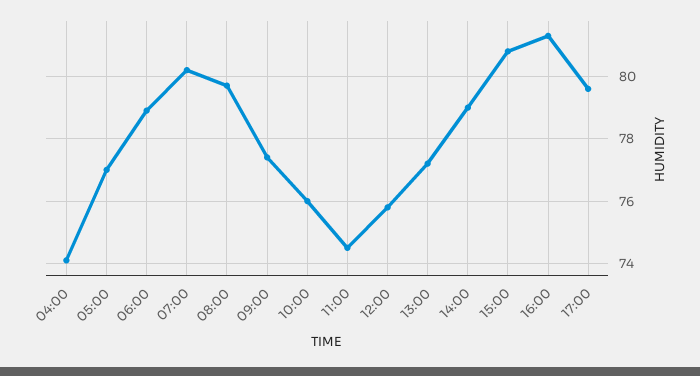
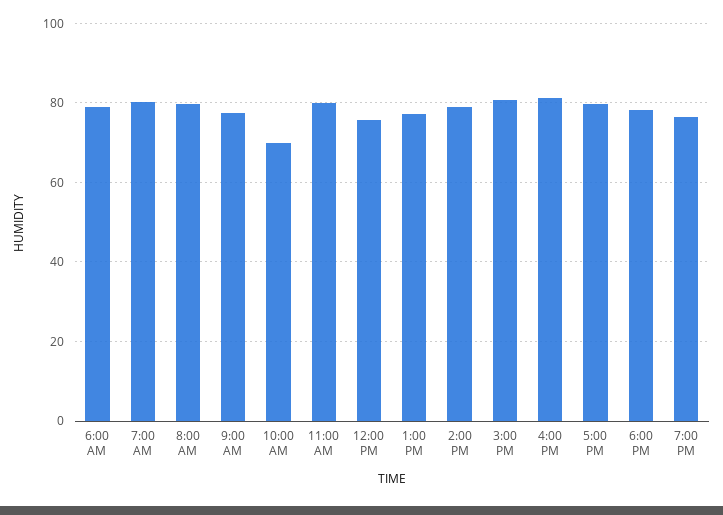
04:00: 74 -> none
05:00: 77 -> none
10:00: 76 -> 70
11:00: 74.5 -> 80
6:00 PM: none -> 78
7:00 PM: none -> 76

